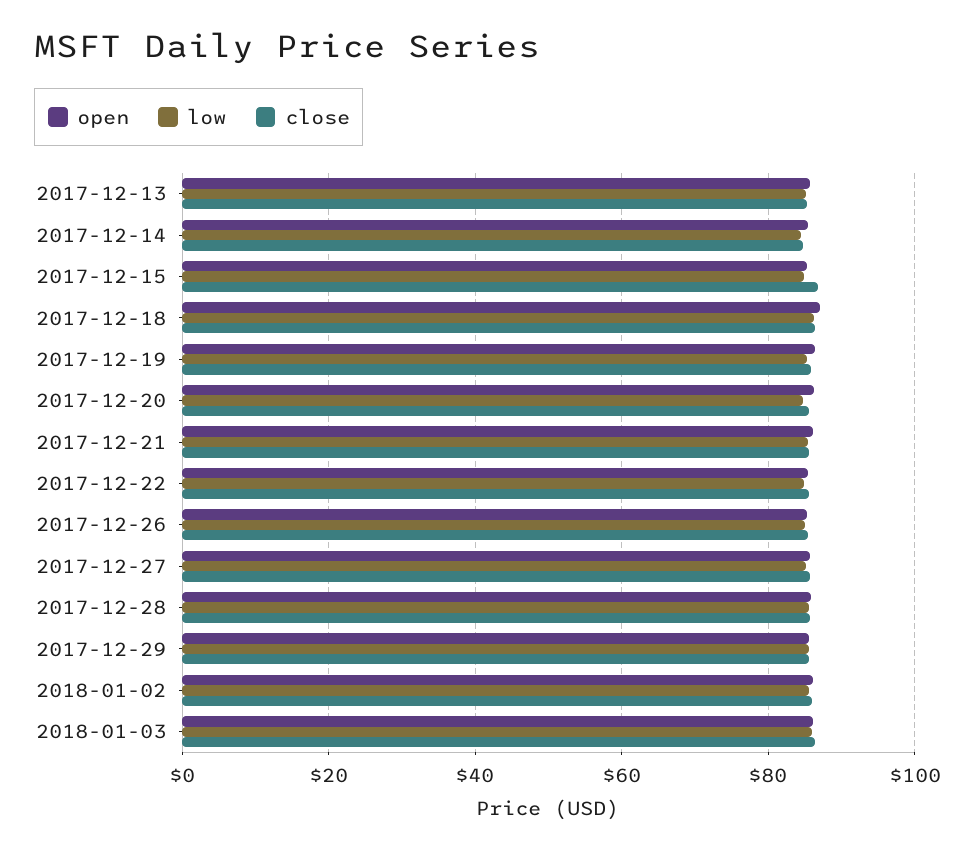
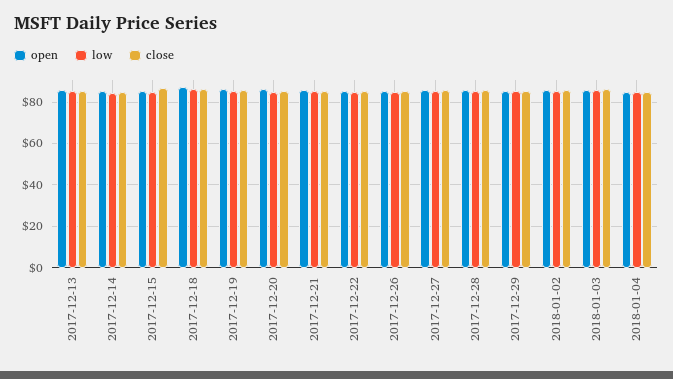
open, 2018-01-04: none -> 85
low, 2018-01-04: none -> 85
close, 2018-01-04: none -> 85

